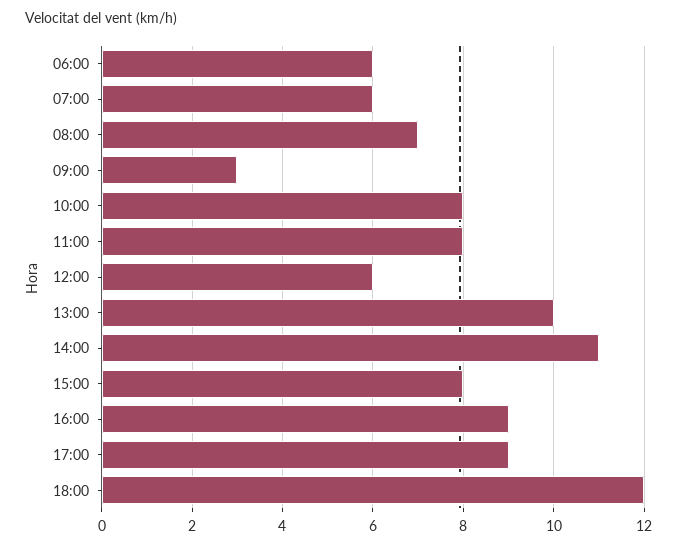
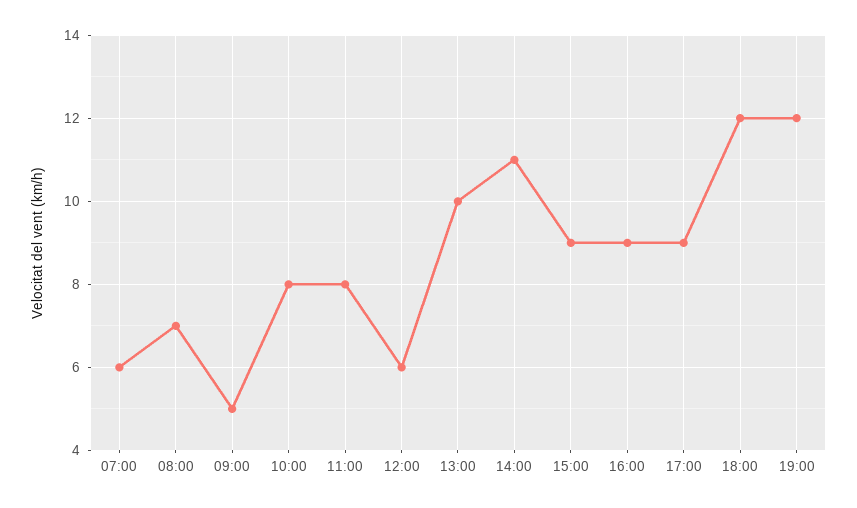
06:00: 6 -> none
09:00: 3 -> 5
15:00: 8 -> 9
19:00: none -> 12

